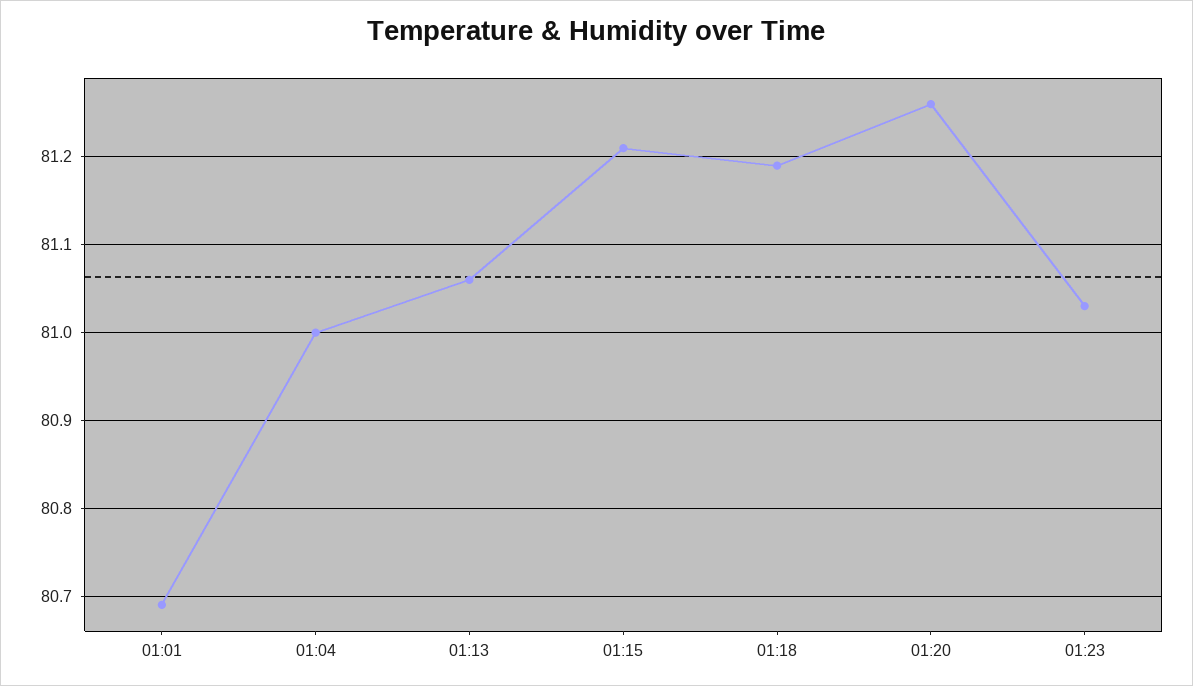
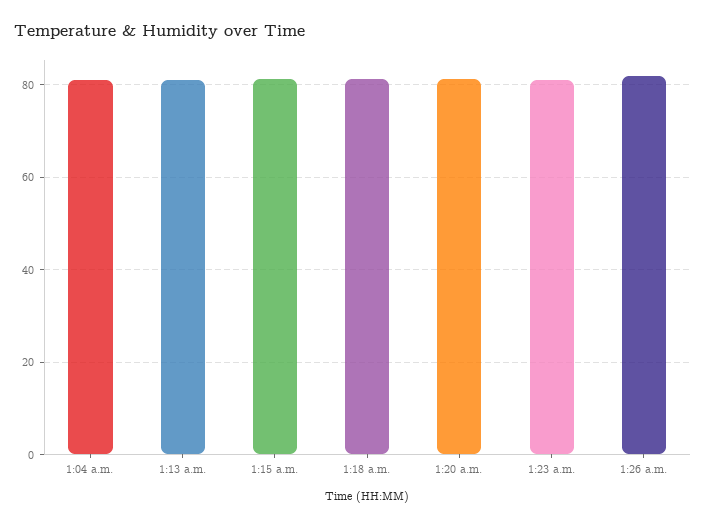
01:01: 80.69 -> none
1:26 a.m.: none -> 82

